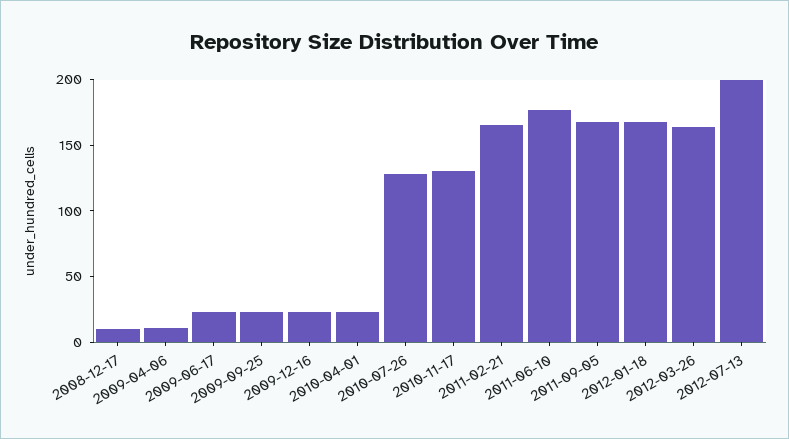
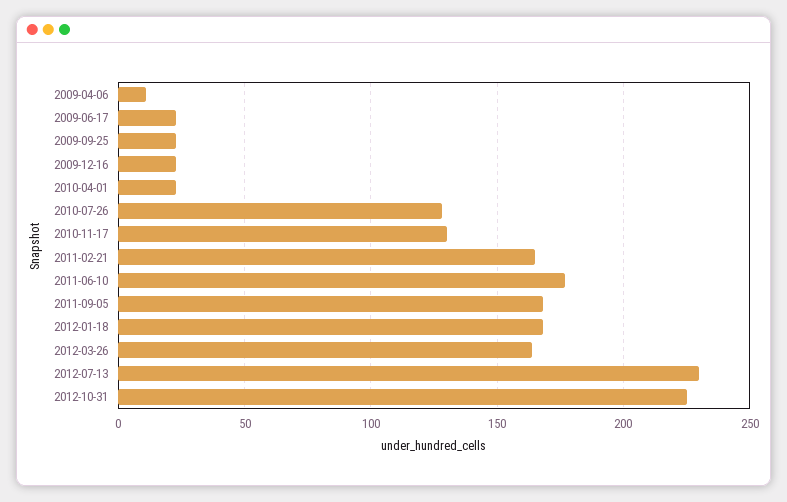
2008-12-17: 10 -> none
2012-07-13: 200 -> 230
2012-10-31: none -> 225

